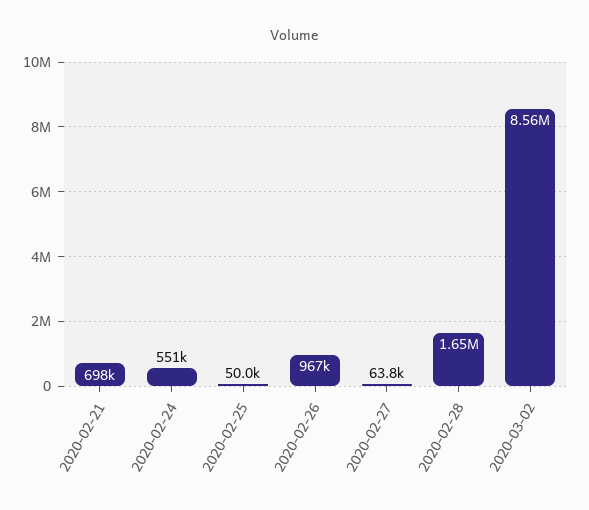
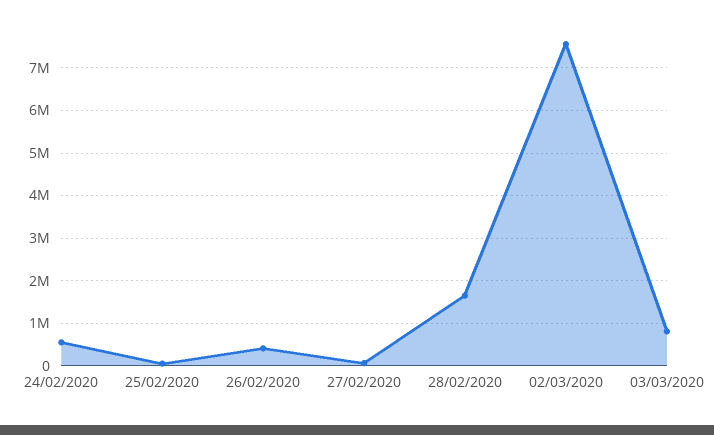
2020-02-21: 698000 -> none
2020-02-26: 967000 -> 400000
2020-03-02: 8560000 -> 7600000
03/03/2020: none -> 800000

